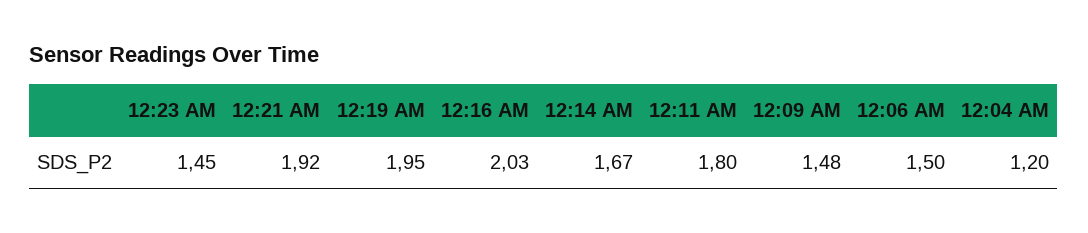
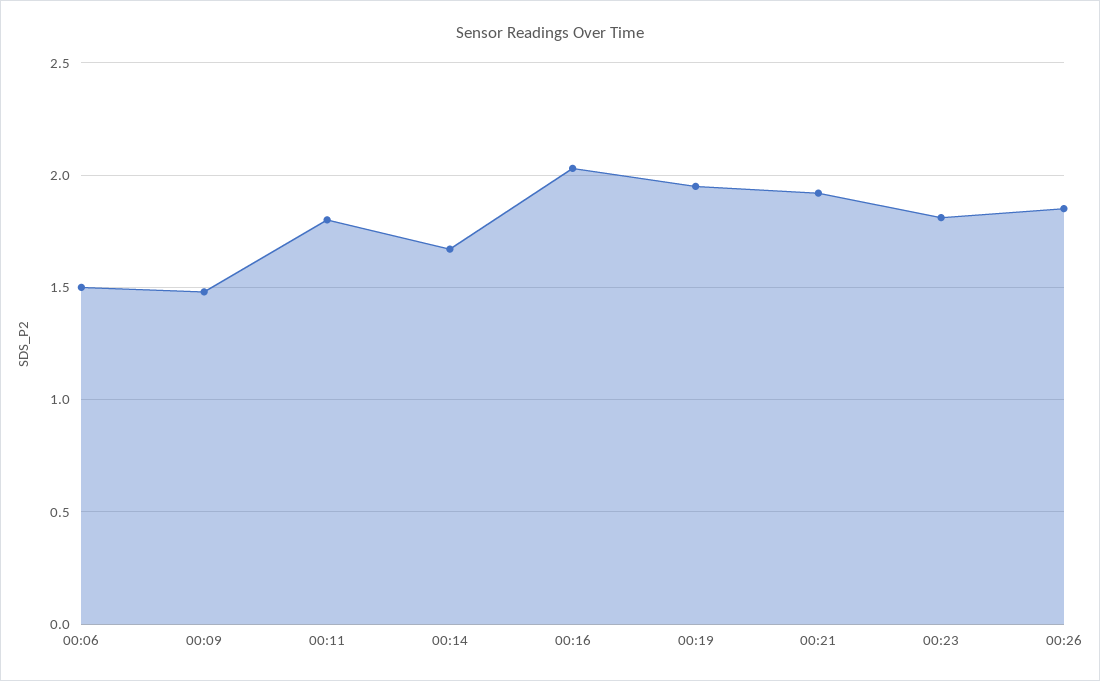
12:23 AM: 1.45 -> 1.8
12:04 AM: 1.2 -> none
00:26: none -> 1.85

